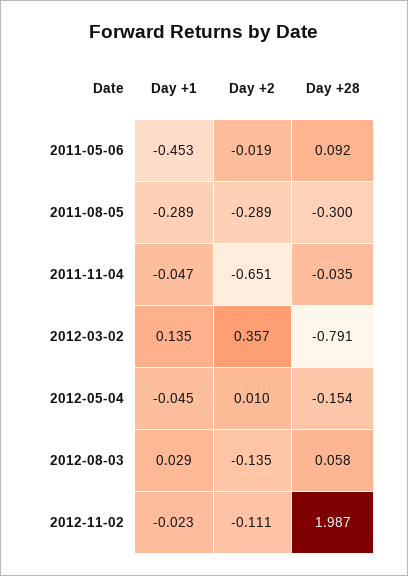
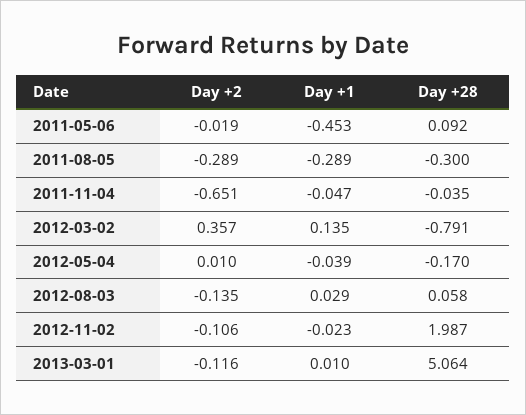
Day +1, 2012-05-04: -0.045 -> -0.039
Day +28, 2012-05-04: -0.154 -> -0.17
Day +2, 2012-11-02: -0.111 -> -0.106
Day +2, 2013-03-01: none -> -0.116
Day +1, 2013-03-01: none -> 0.01
Day +28, 2013-03-01: none -> 5.064

